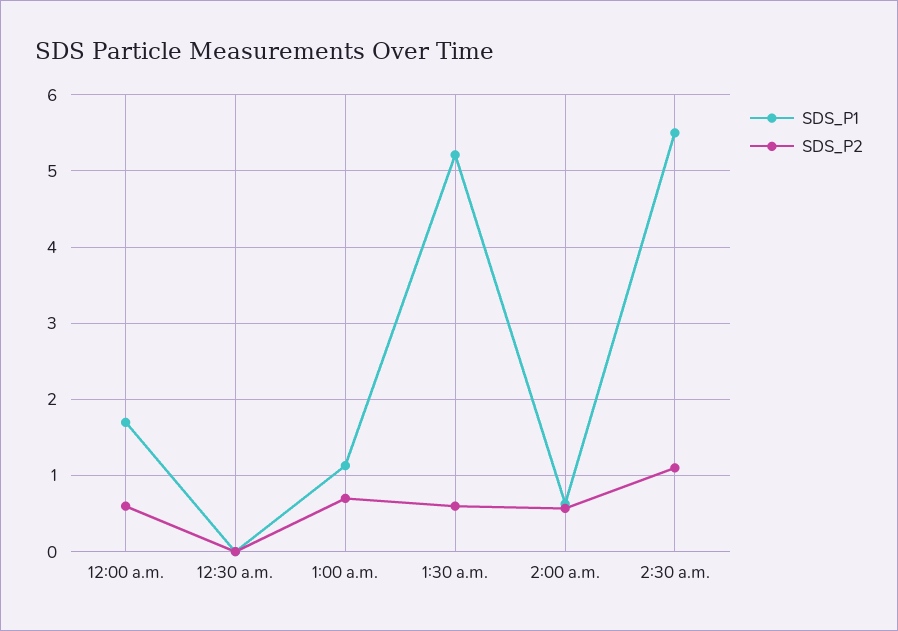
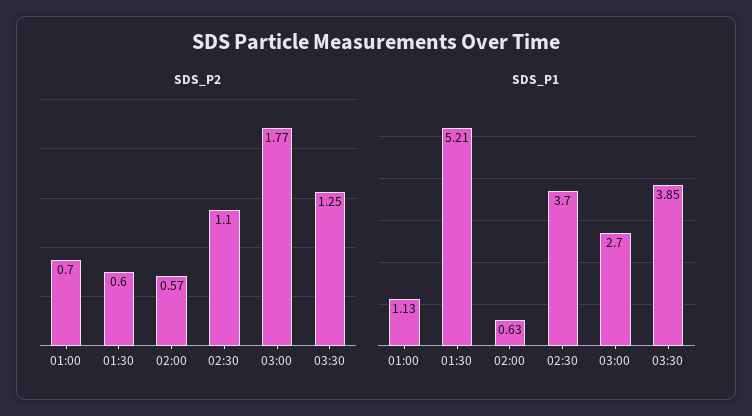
SDS_P1, 12:00 a.m.: 1.7 -> none
SDS_P2, 12:00 a.m.: 0.6 -> none
SDS_P1, 12:30 a.m.: 0 -> none
SDS_P2, 12:30 a.m.: 0 -> none
SDS_P1, 2:30 a.m.: 5.5 -> 3.7
SDS_P2, 03:00: none -> 1.77
SDS_P2, 03:30: none -> 1.25
SDS_P1, 03:00: none -> 2.7
SDS_P1, 03:30: none -> 3.85

